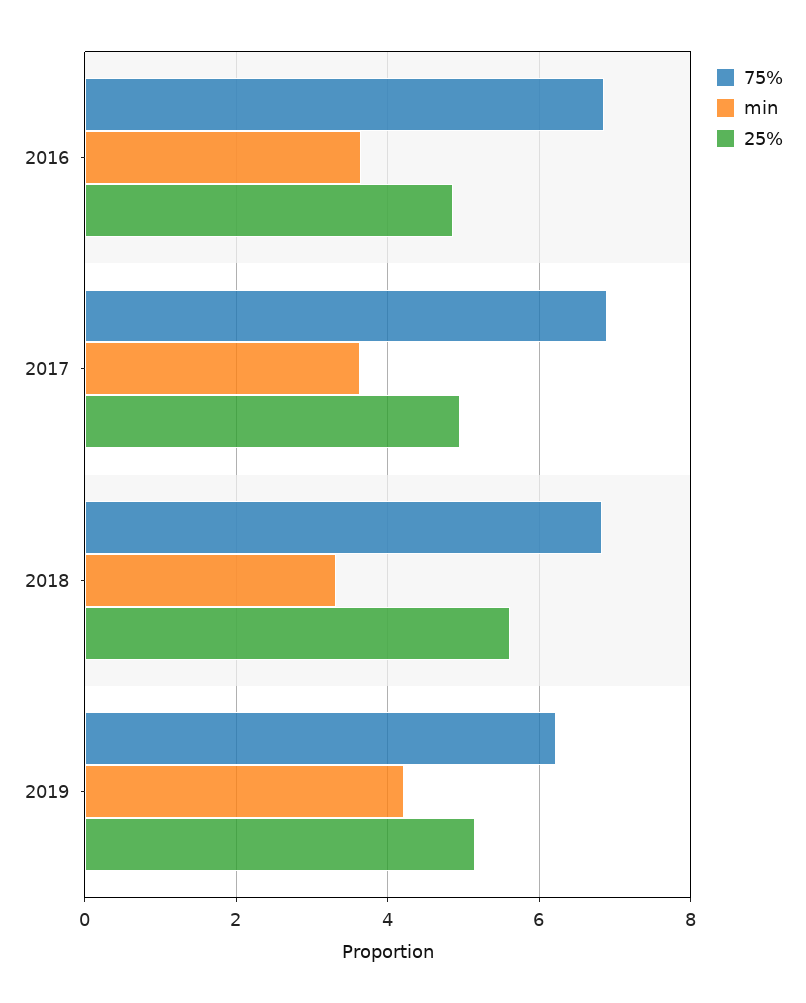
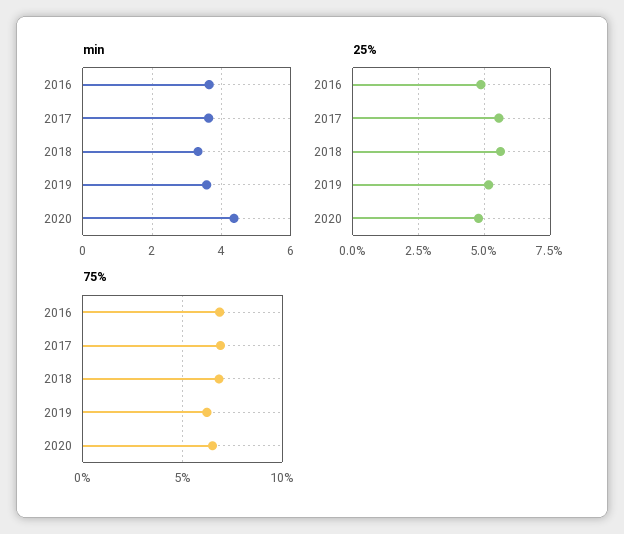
25%, 2017: 5 -> 5.5
min, 2019: 4.2 -> 3.6
min, 2020: none -> 4.4
25%, 2020: none -> 4.75
75%, 2020: none -> 6.5

